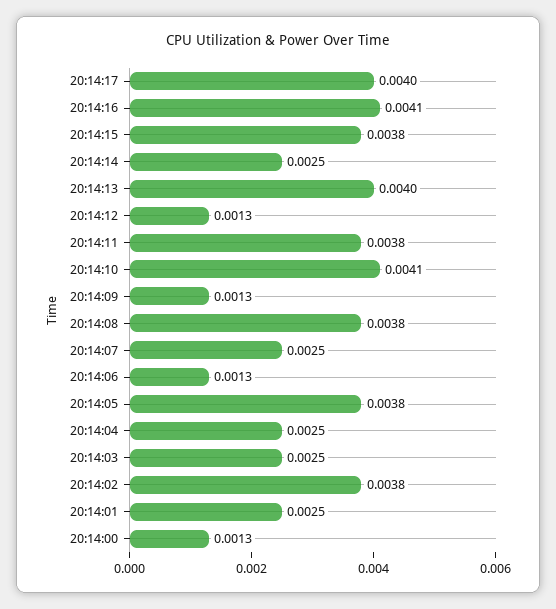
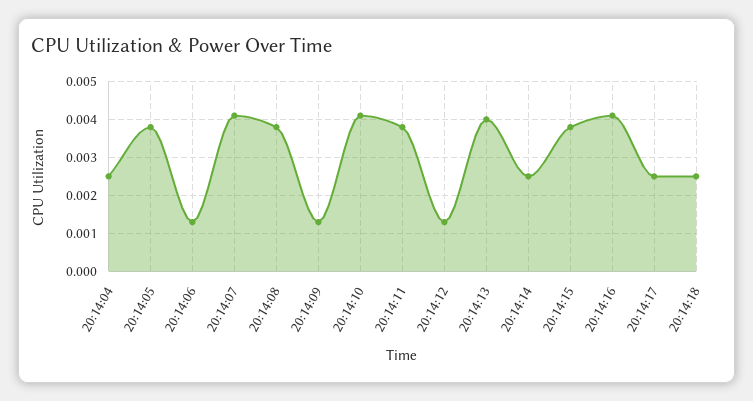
20:14:17: 0.004 -> 0.0025
20:14:07: 0.0025 -> 0.004
20:14:03: 0.0025 -> none
20:14:02: 0.0038 -> none
20:14:01: 0.0025 -> none
20:14:00: 0.0013 -> none
20:14:18: none -> 0.0025

